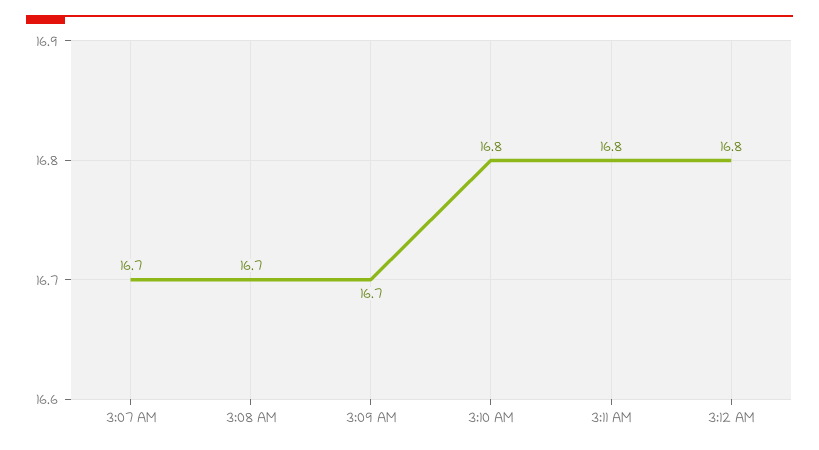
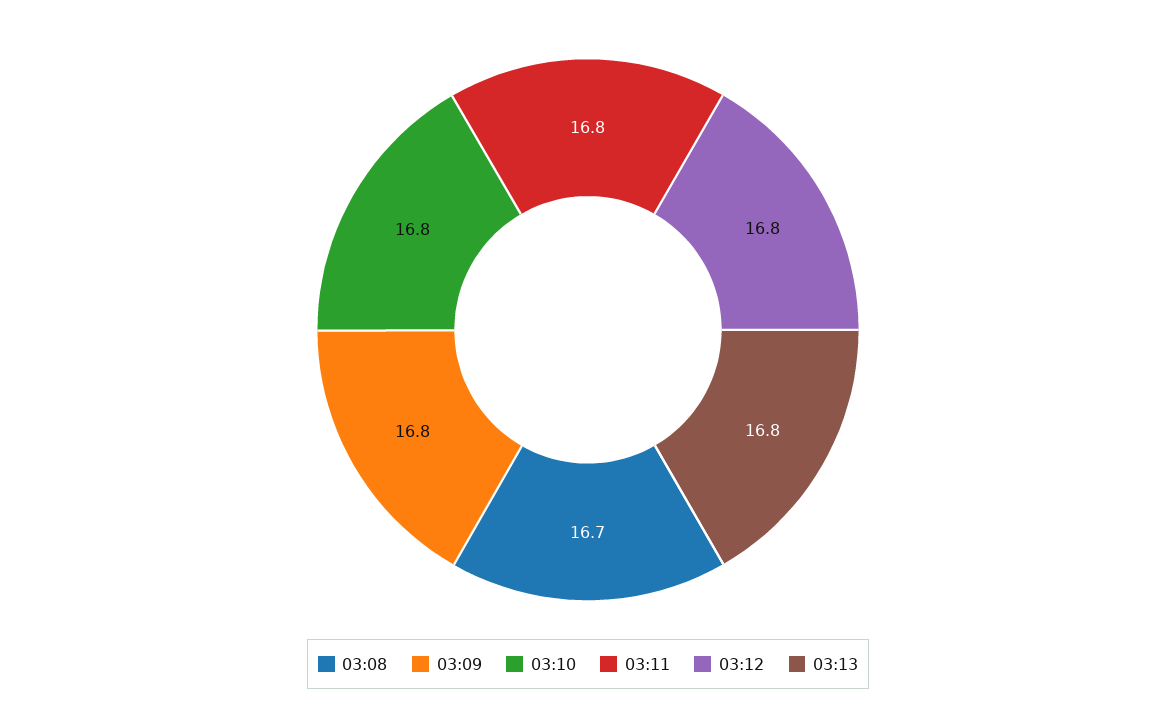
3:07 AM: 16.7 -> none
3:09 AM: 16.7 -> 16.8
03:13: none -> 16.8

